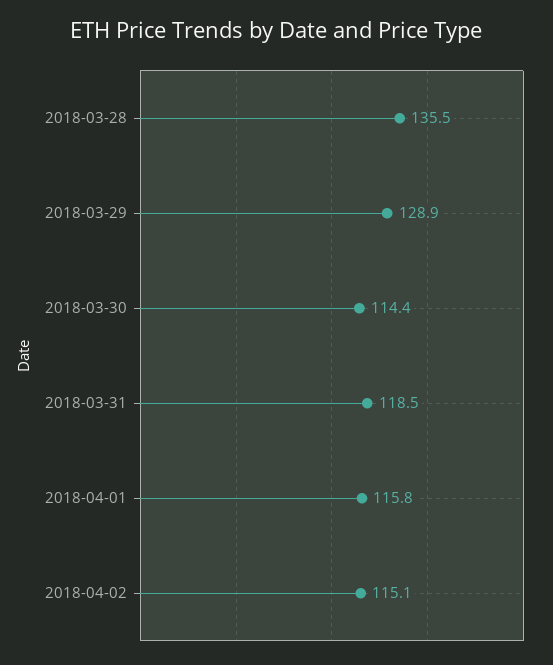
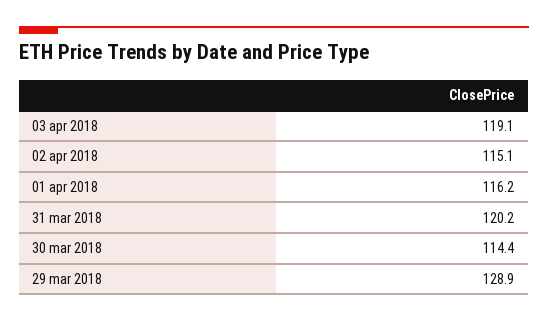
2018-03-28: 135.5 -> none
2018-03-31: 118.5 -> 120.2
2018-04-01: 115.8 -> 116.2
03 apr 2018: none -> 119.1

